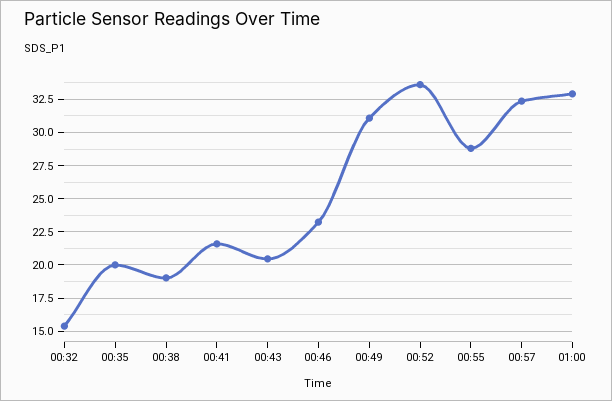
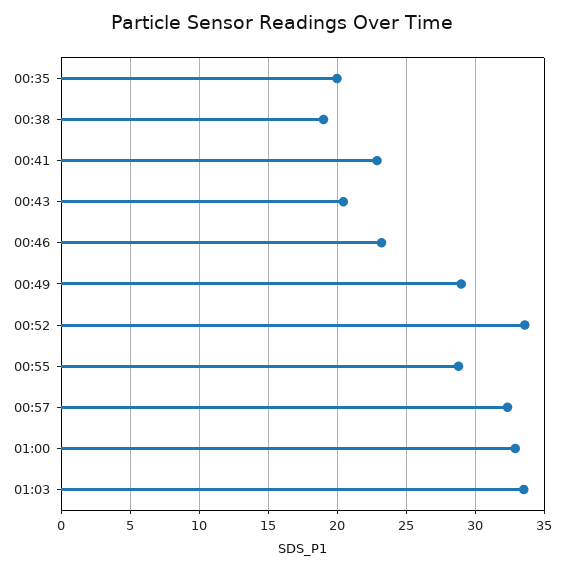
00:32: 15.5 -> none
00:41: 21.5 -> 23
00:49: 31 -> 29
01:03: none -> 33.5

